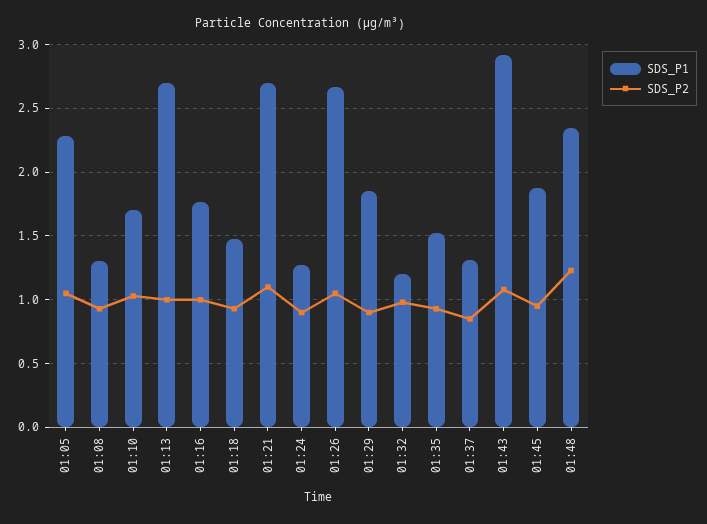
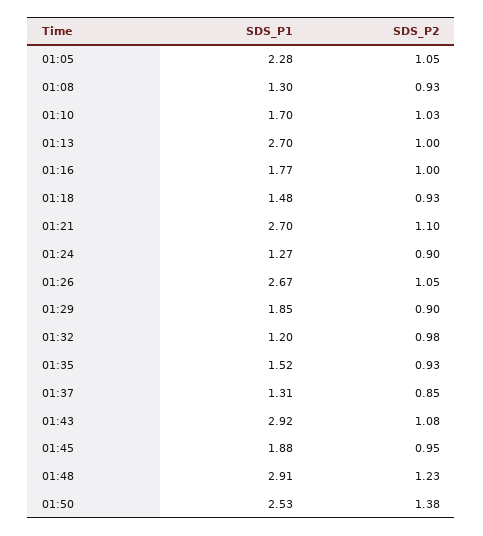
SDS_P1, 01:48: 2.35 -> 2.91
SDS_P1, 01:50: none -> 2.53
SDS_P2, 01:50: none -> 1.38

